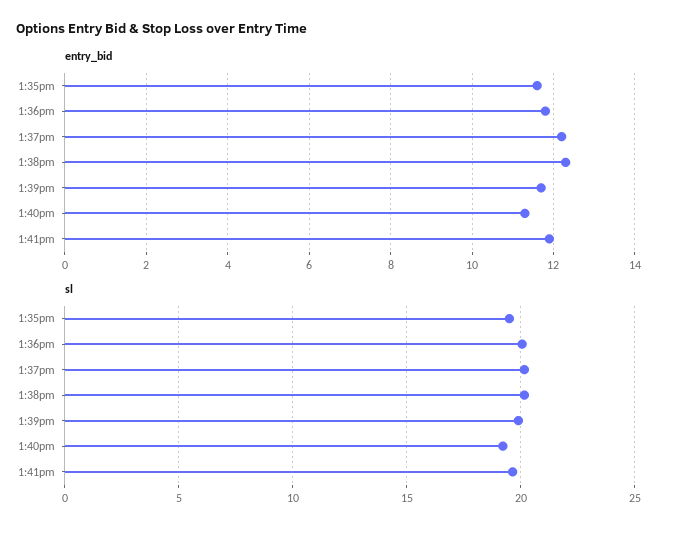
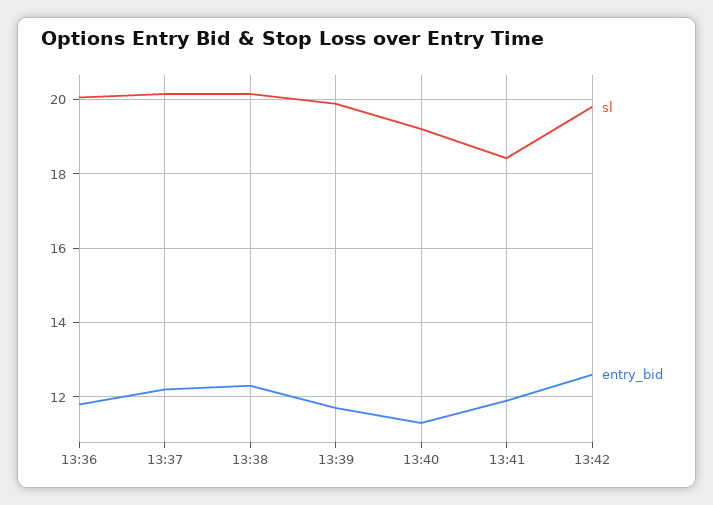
entry_bid, 1:35pm: 11.5 -> none
sl, 1:35pm: 19.5 -> none
sl, 1:41pm: 19.5 -> 18.4
sl, 13:42: none -> 19.8
entry_bid, 13:42: none -> 12.6

